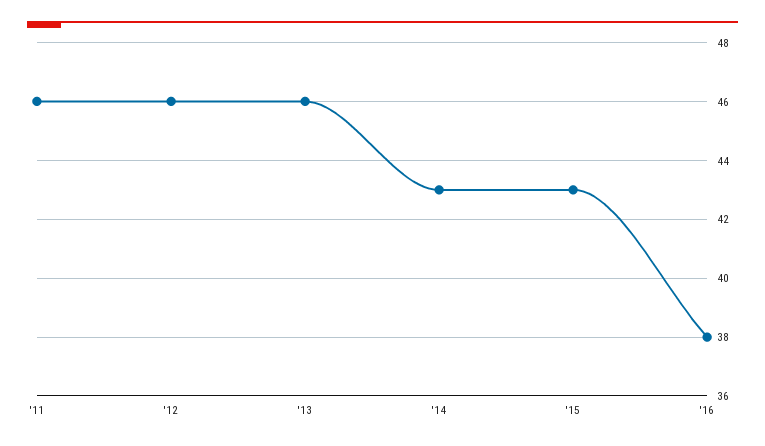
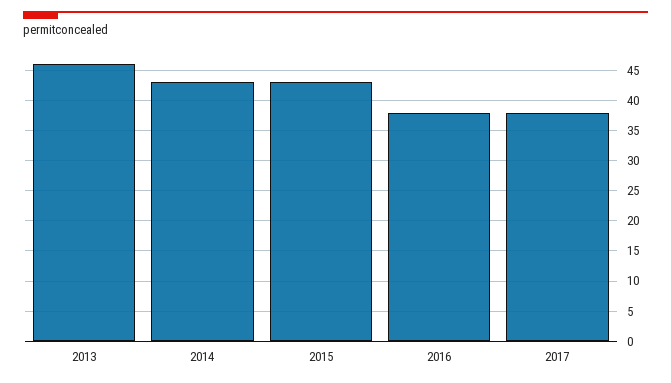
'11: 46 -> none
'12: 46 -> none
2017: none -> 38

